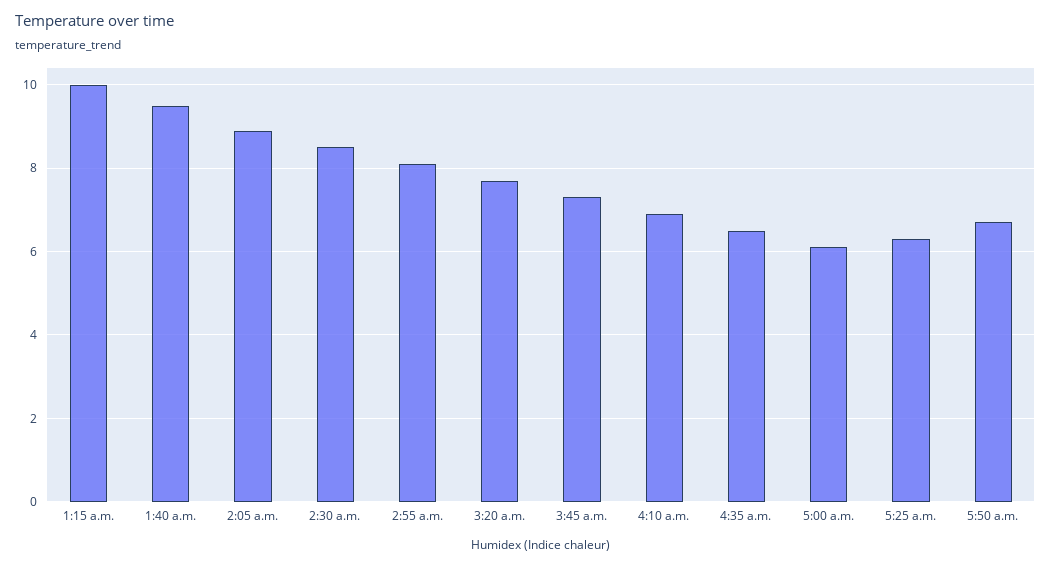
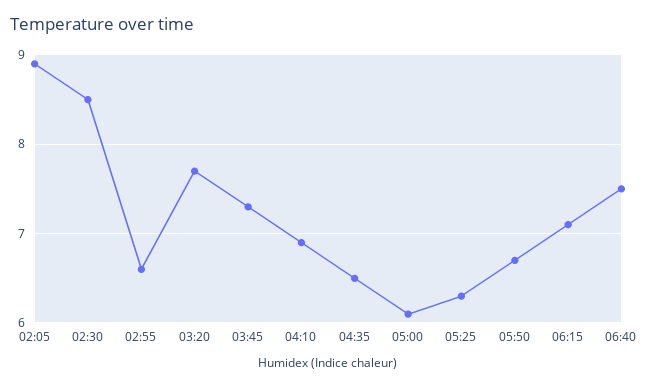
1:15 a.m.: 10 -> none
1:40 a.m.: 9.5 -> none
2:55 a.m.: 8 -> 6.6
06:15: none -> 7.1
06:40: none -> 7.5

